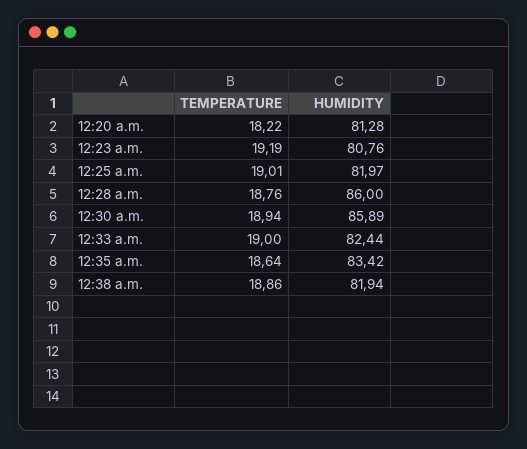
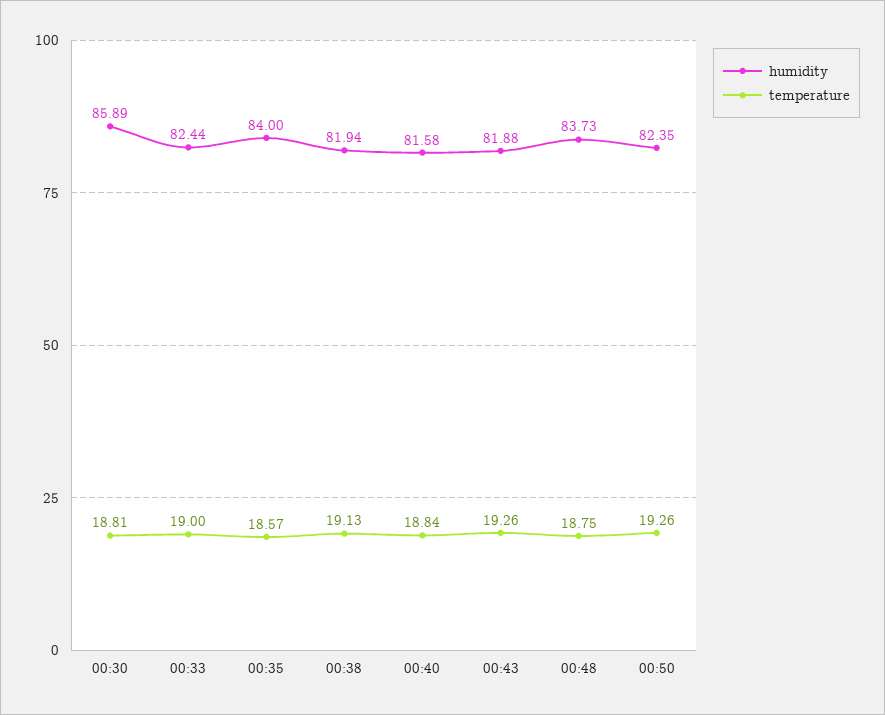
TEMPERATURE, 12:20 a.m.: 18.22 -> none
HUMIDITY, 12:20 a.m.: 81.28 -> none
TEMPERATURE, 12:23 a.m.: 19.19 -> none
HUMIDITY, 12:23 a.m.: 80.76 -> none
TEMPERATURE, 12:25 a.m.: 19.01 -> none
HUMIDITY, 12:25 a.m.: 81.97 -> none
TEMPERATURE, 12:28 a.m.: 18.76 -> none
HUMIDITY, 12:28 a.m.: 86 -> none
TEMPERATURE, 12:30 a.m.: 18.94 -> 18.81
TEMPERATURE, 12:35 a.m.: 18.64 -> 18.57
HUMIDITY, 12:35 a.m.: 83.42 -> 84
TEMPERATURE, 12:38 a.m.: 18.86 -> 19.13
HUMIDITY, 00:40: none -> 81.58
TEMPERATURE, 00:40: none -> 18.84
HUMIDITY, 00:43: none -> 81.88
TEMPERATURE, 00:43: none -> 19.26
HUMIDITY, 00:48: none -> 83.73
TEMPERATURE, 00:48: none -> 18.75
HUMIDITY, 00:50: none -> 82.35
TEMPERATURE, 00:50: none -> 19.26

